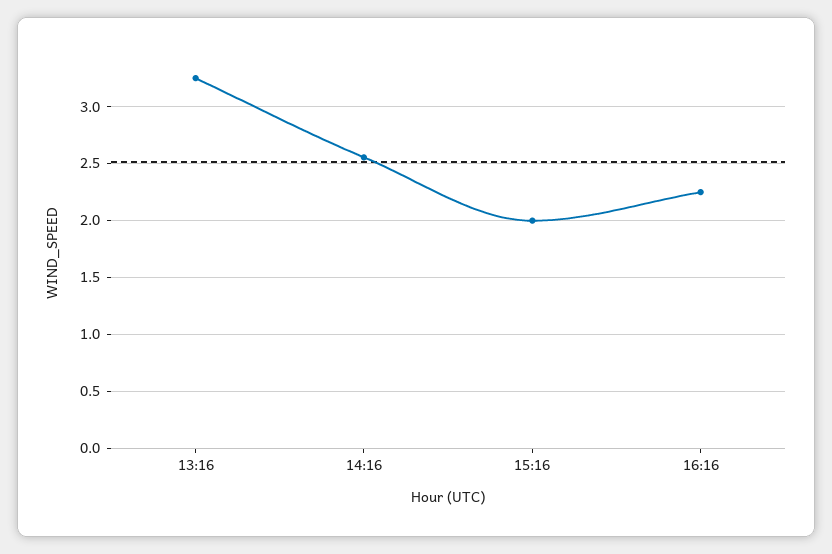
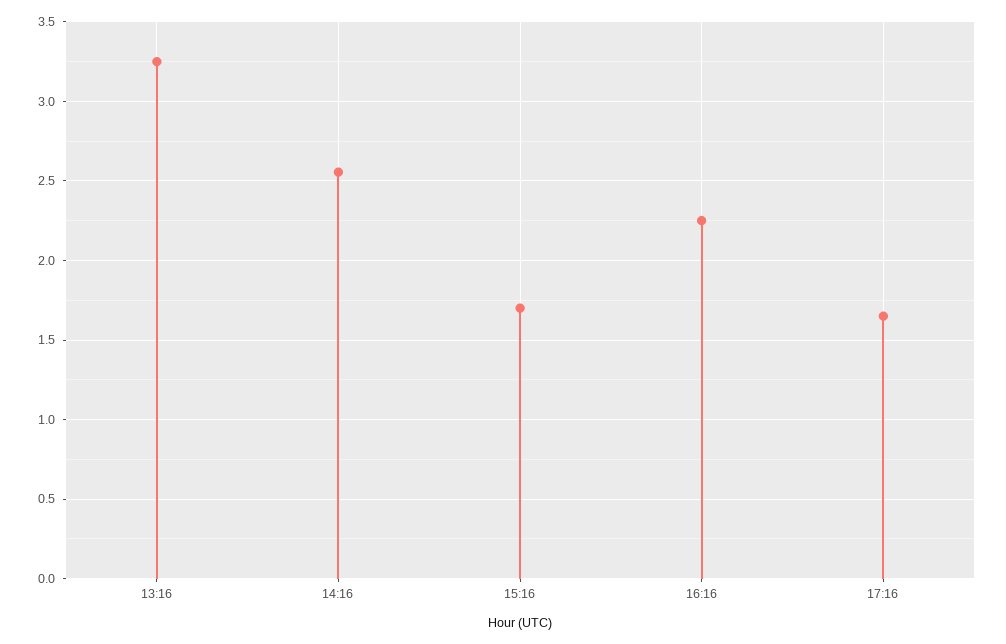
15:16: 2 -> 1.7
17:16: none -> 1.65

